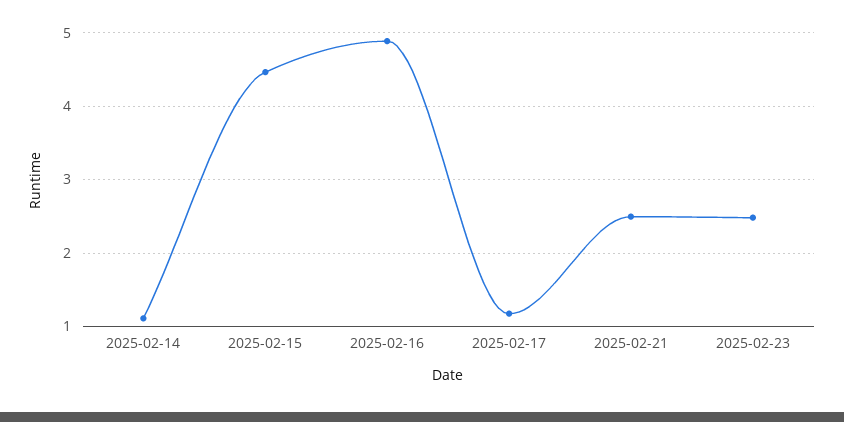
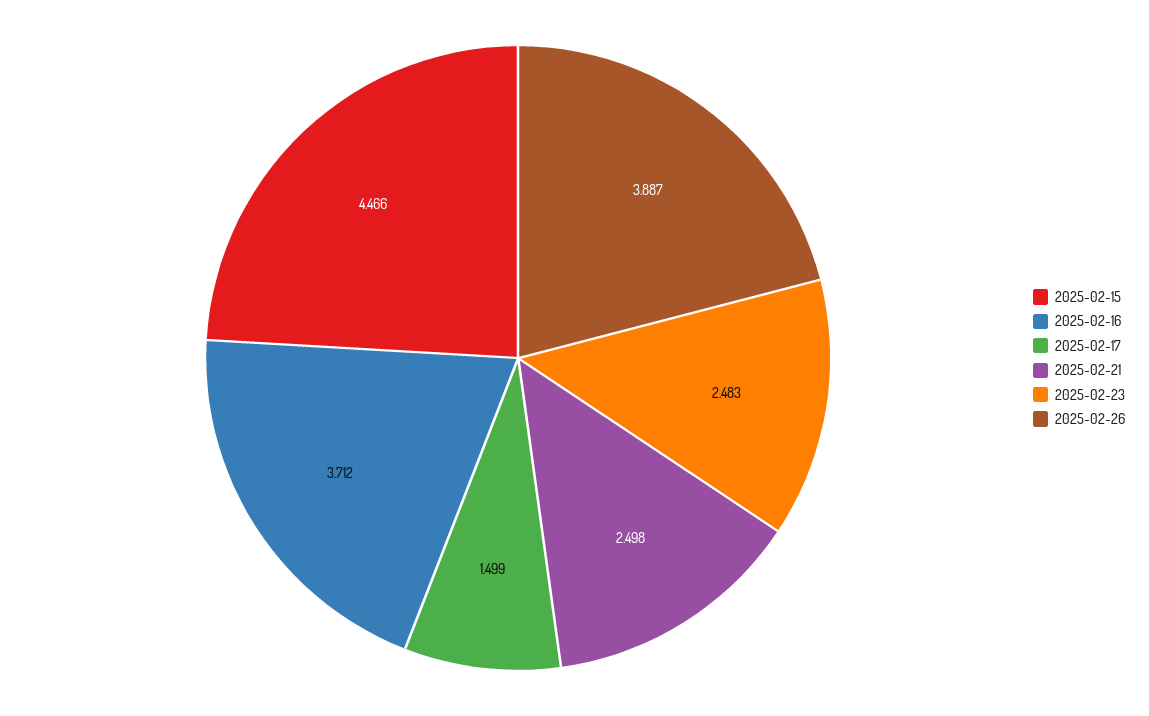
2025-02-14: 1.1 -> none
2025-02-16: 4.9 -> 3.712
2025-02-17: 1.2 -> 1.499
2025-02-26: none -> 3.887

